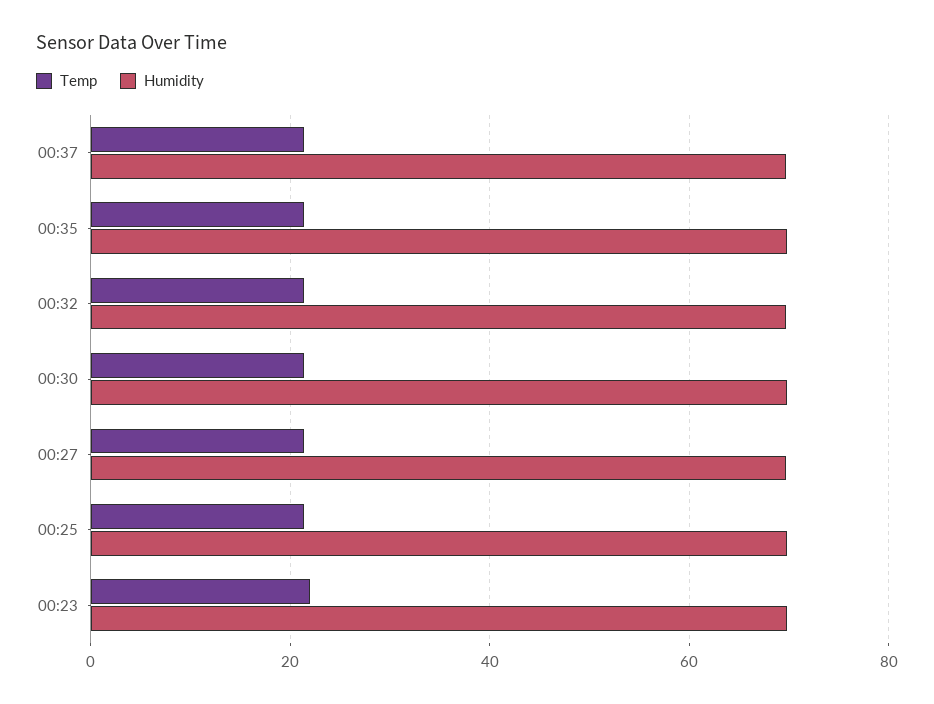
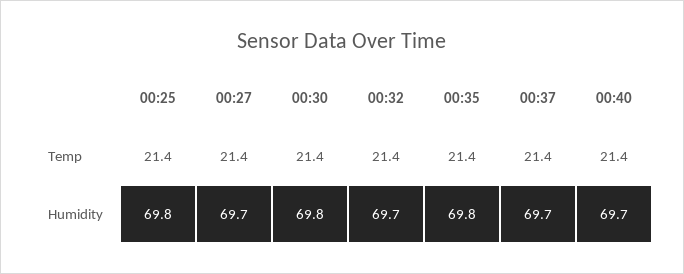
Temp, 00:23: 22 -> none
Humidity, 00:23: 70 -> none
Temp, 00:40: none -> 21.4
Humidity, 00:40: none -> 69.7

